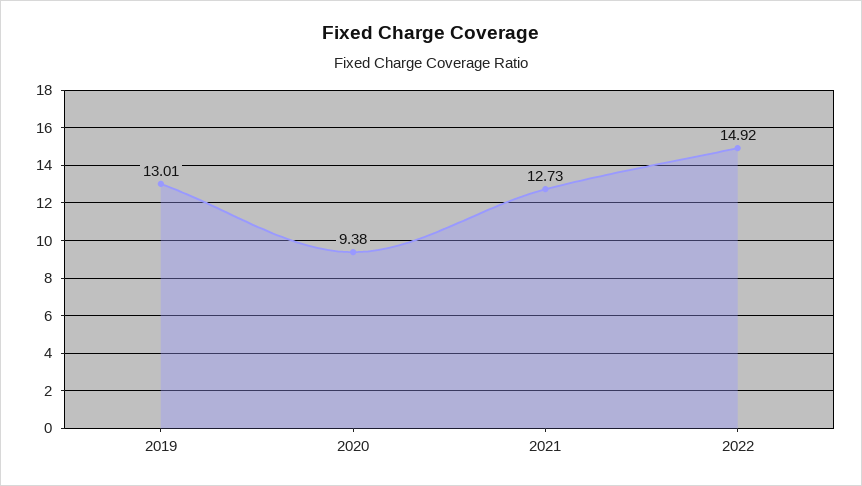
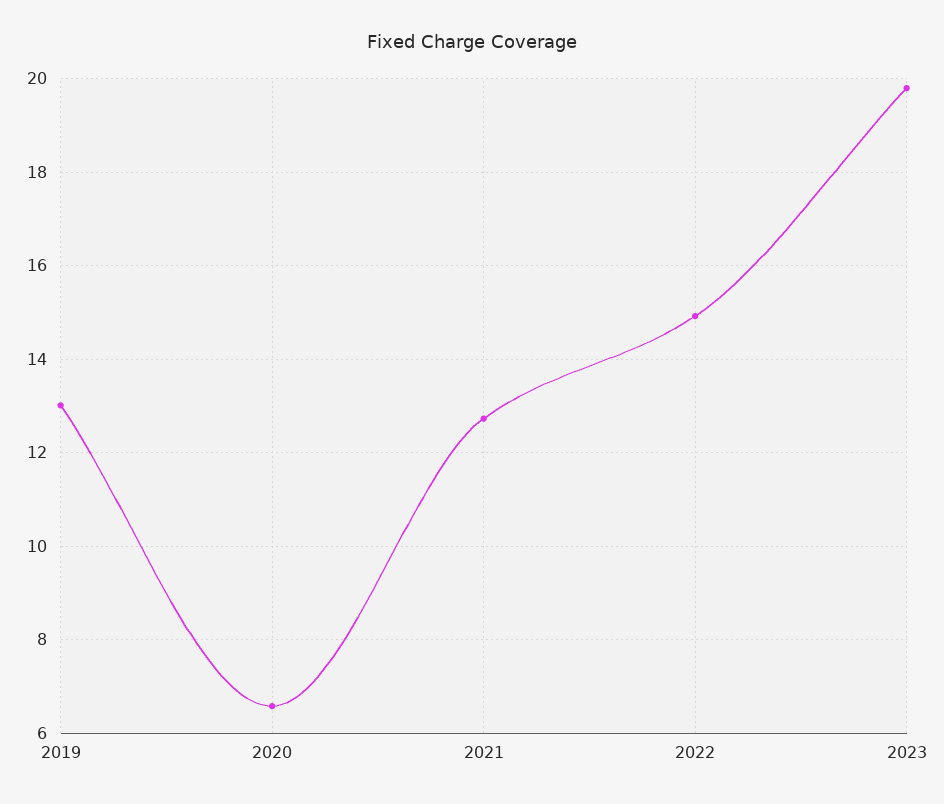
2020: 9.38 -> 6.6
2023: none -> 19.8

